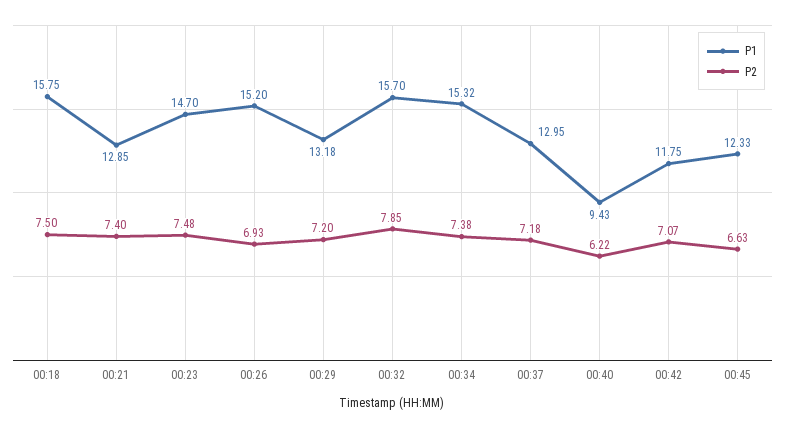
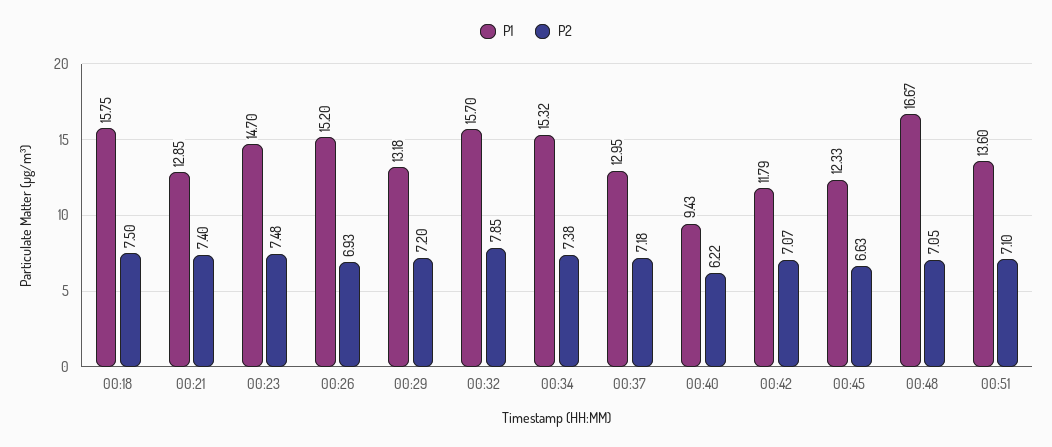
P1, 00:42: 11.75 -> 11.79
P1, 00:48: none -> 16.67
P2, 00:48: none -> 7.05
P1, 00:51: none -> 13.6
P2, 00:51: none -> 7.1

